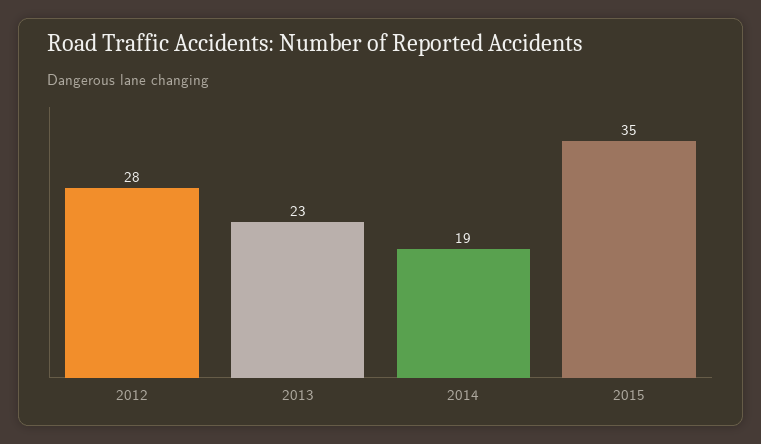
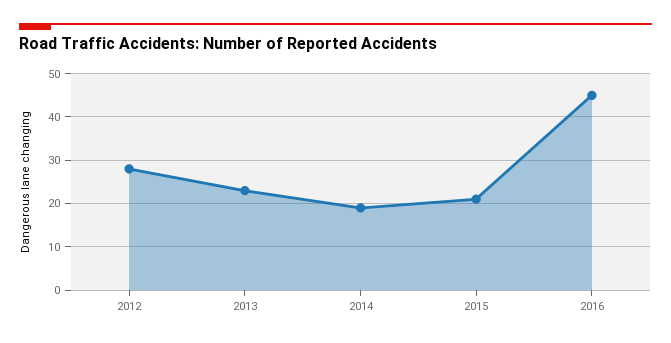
2015: 35 -> 20
2016: none -> 45

